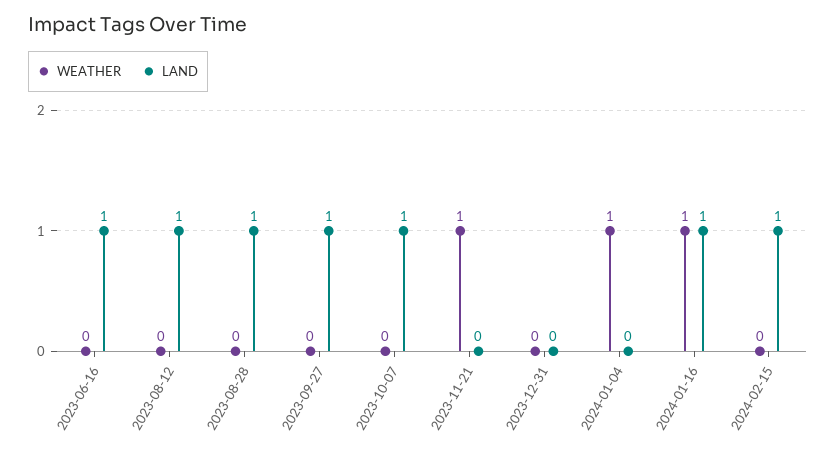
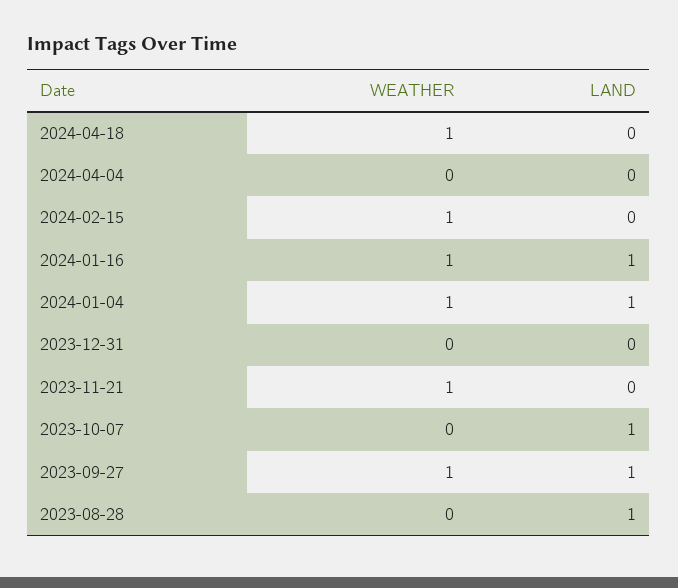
WEATHER, 2023-06-16: 0 -> none
LAND, 2023-06-16: 1 -> none
WEATHER, 2023-08-12: 0 -> none
LAND, 2023-08-12: 1 -> none
WEATHER, 2023-09-27: 0 -> 1
LAND, 2024-01-04: 0 -> 1
WEATHER, 2024-02-15: 0 -> 1
LAND, 2024-02-15: 1 -> 0
WEATHER, 2024-04-18: none -> 1
LAND, 2024-04-18: none -> 0
WEATHER, 2024-04-04: none -> 0
LAND, 2024-04-04: none -> 0

